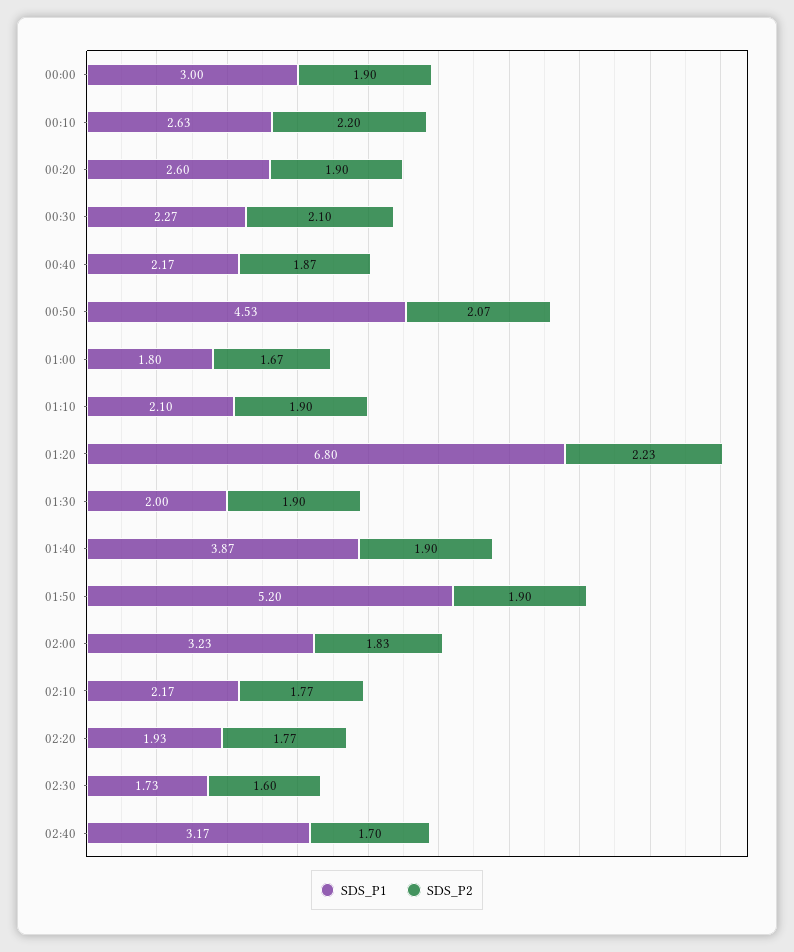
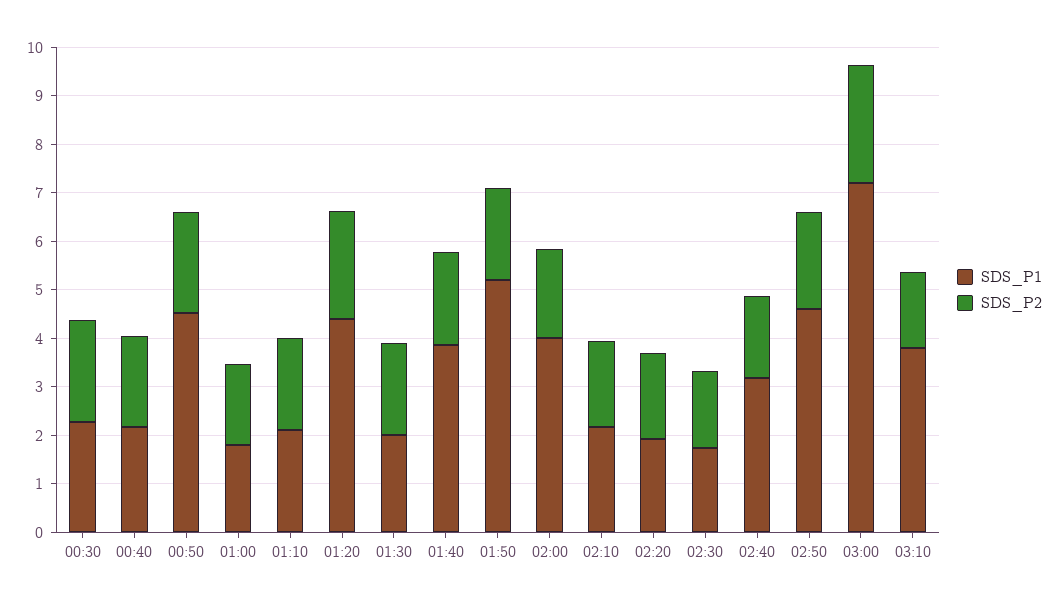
SDS_P1, 00:00: 3 -> none
SDS_P2, 00:00: 1.9 -> none
SDS_P1, 00:10: 2.63 -> none
SDS_P2, 00:10: 2.2 -> none
SDS_P1, 00:20: 2.6 -> none
SDS_P2, 00:20: 1.9 -> none
SDS_P1, 01:20: 6.8 -> 4.4
SDS_P1, 02:00: 3.23 -> 4
SDS_P1, 02:50: none -> 4.6
SDS_P2, 02:50: none -> 2
SDS_P1, 03:00: none -> 7.2
SDS_P2, 03:00: none -> 2.4
SDS_P1, 03:10: none -> 3.8
SDS_P2, 03:10: none -> 1.6

